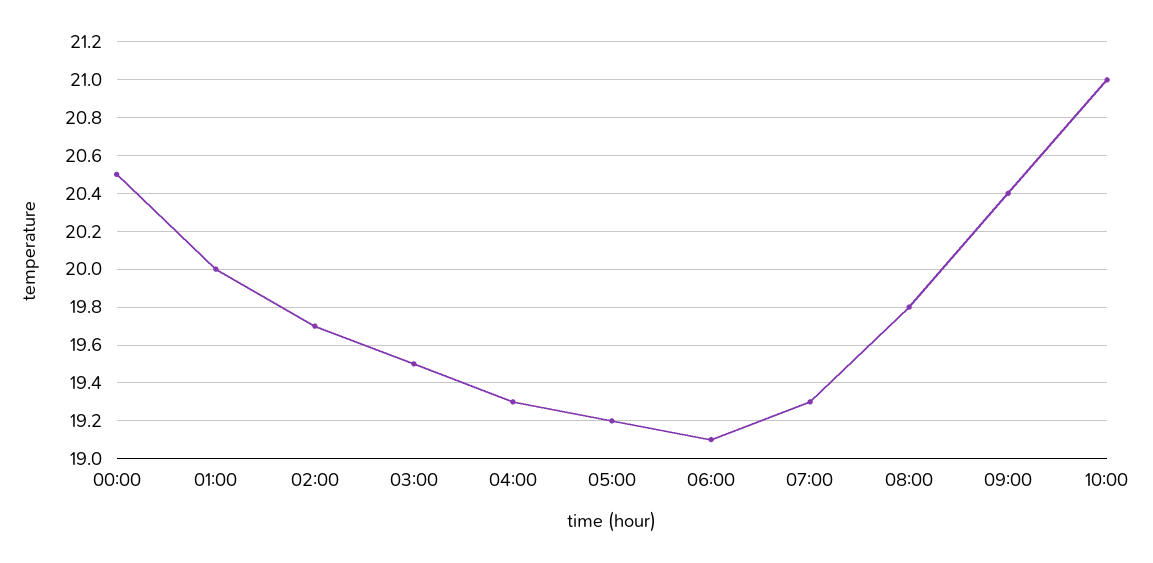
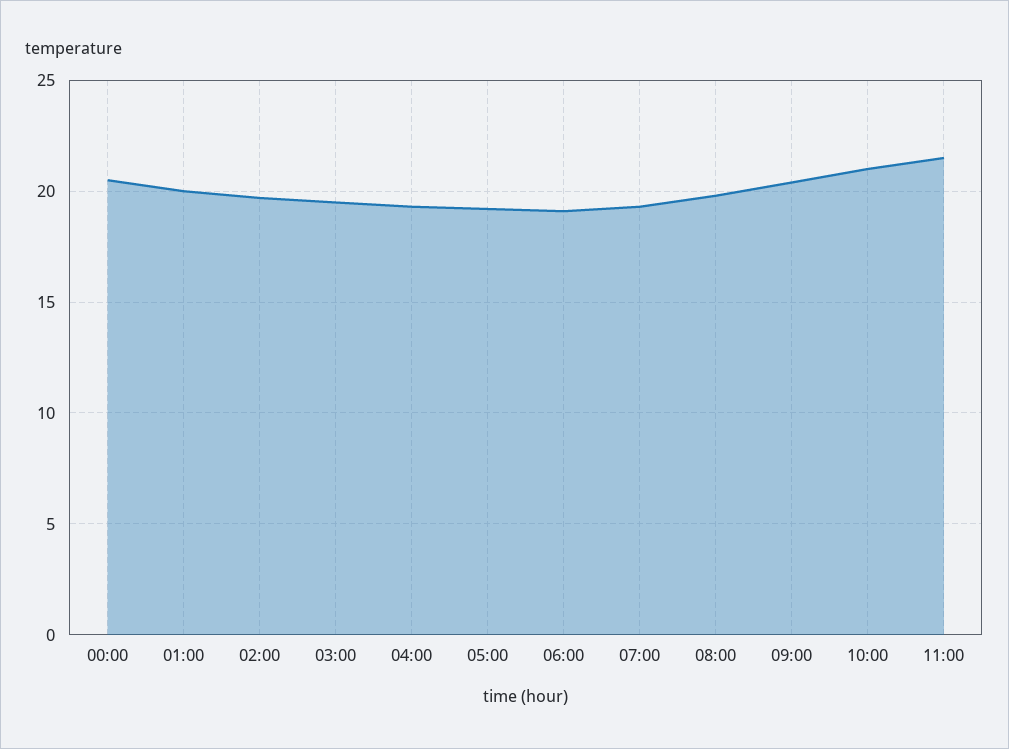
11:00: none -> 21.5

